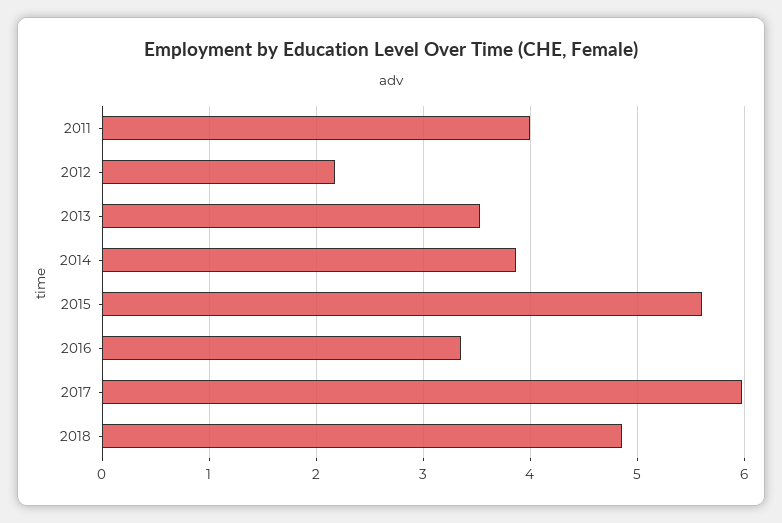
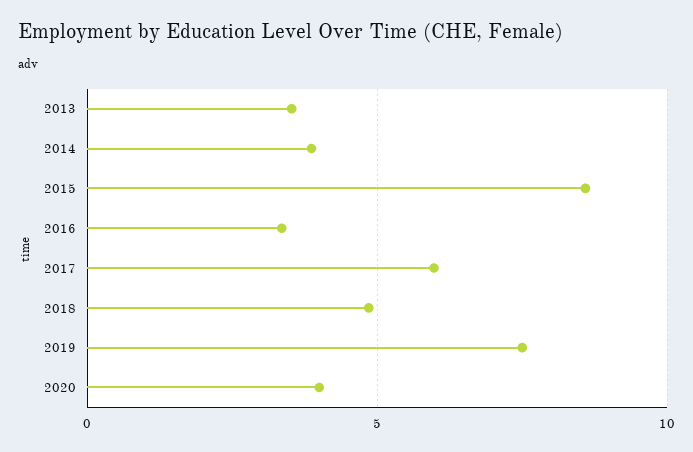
2011: 4 -> none
2012: 2.2 -> none
2015: 5.6 -> 8.5
2019: none -> 7.5
2020: none -> 4

